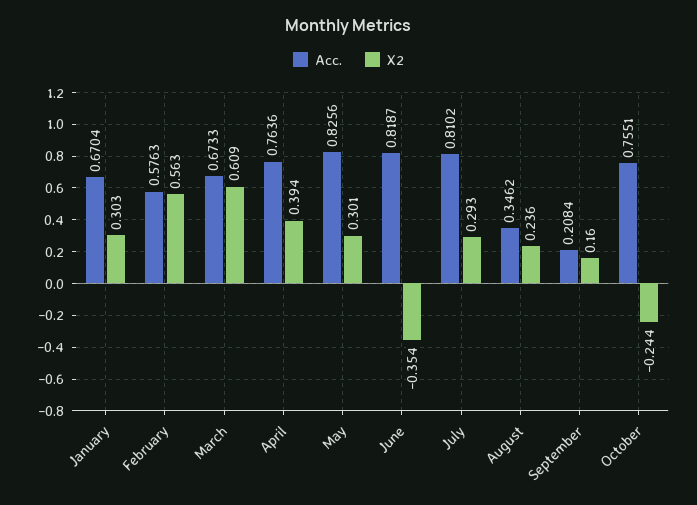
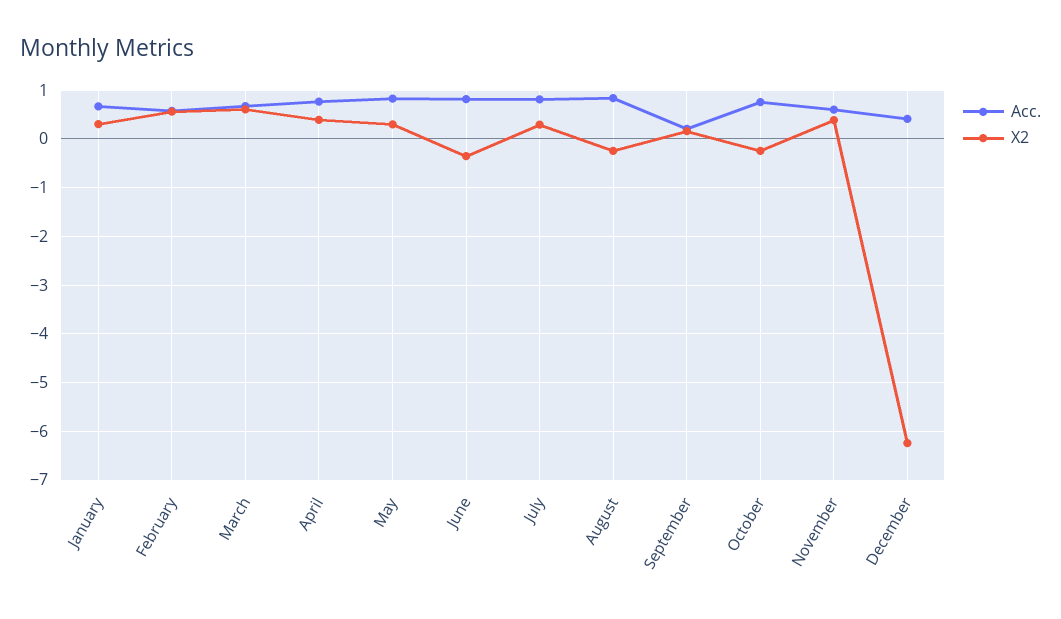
Acc., August: 0.3462 -> 0.8
X2, August: 0.236 -> -0.2
Acc., November: none -> 0.6
X2, November: none -> 0.4
Acc., December: none -> 0.4
X2, December: none -> -6.2

